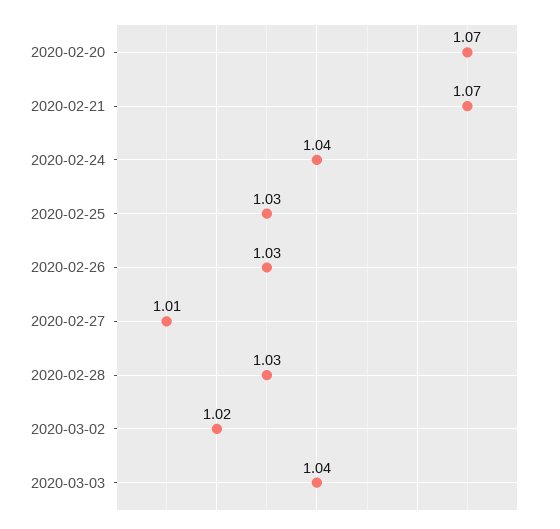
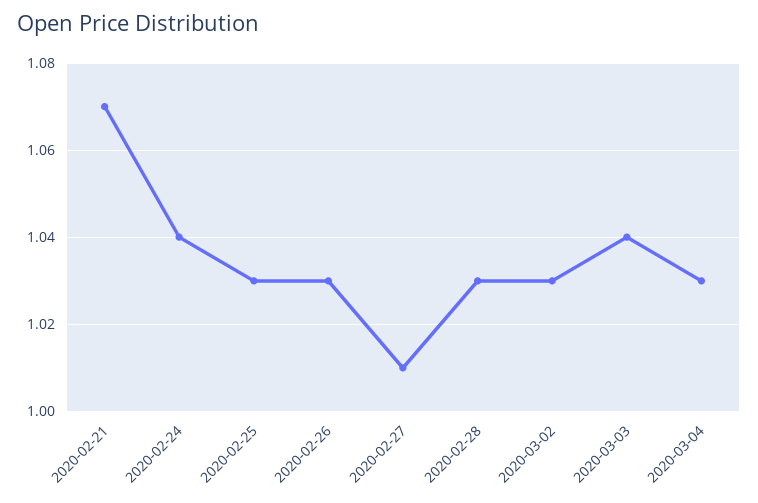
2020-02-20: 1.07 -> none
2020-03-02: 1.02 -> 1.03
2020-03-04: none -> 1.03

